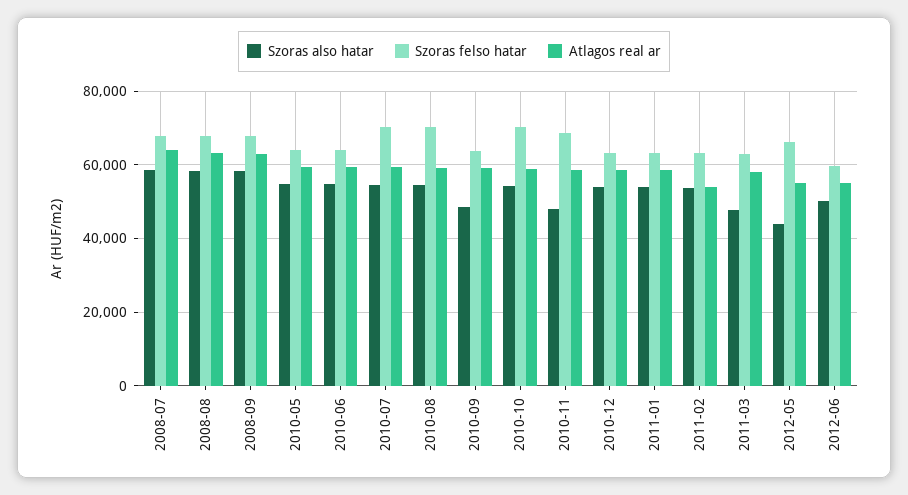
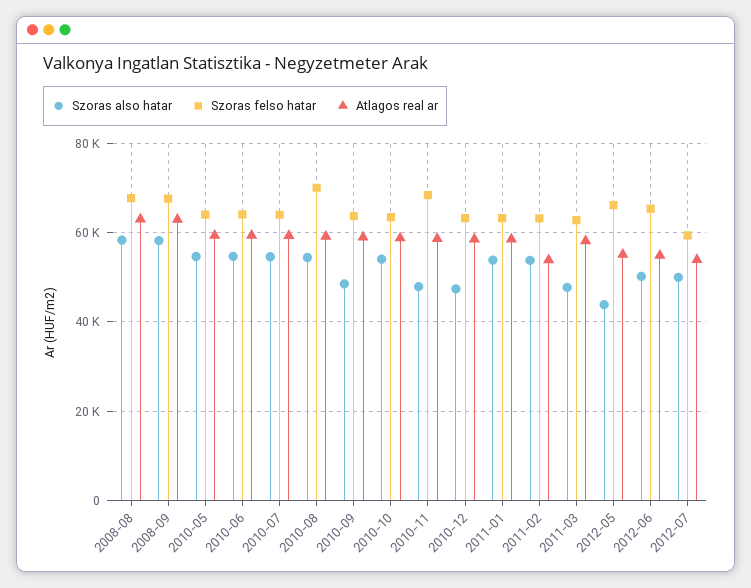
Szoras also hatar, 2008-07: 58000 -> none
Szoras felso hatar, 2008-07: 68000 -> none
Atlagos real ar, 2008-07: 64000 -> none
Szoras felso hatar, 2010-07: 70000 -> 64000
Szoras felso hatar, 2010-10: 70000 -> 64000
Szoras also hatar, 2010-12: 54000 -> 48000
Szoras felso hatar, 2012-06: 60000 -> 66000
Szoras also hatar, 2012-07: none -> 50000
Szoras felso hatar, 2012-07: none -> 60000
Atlagos real ar, 2012-07: none -> 54000

